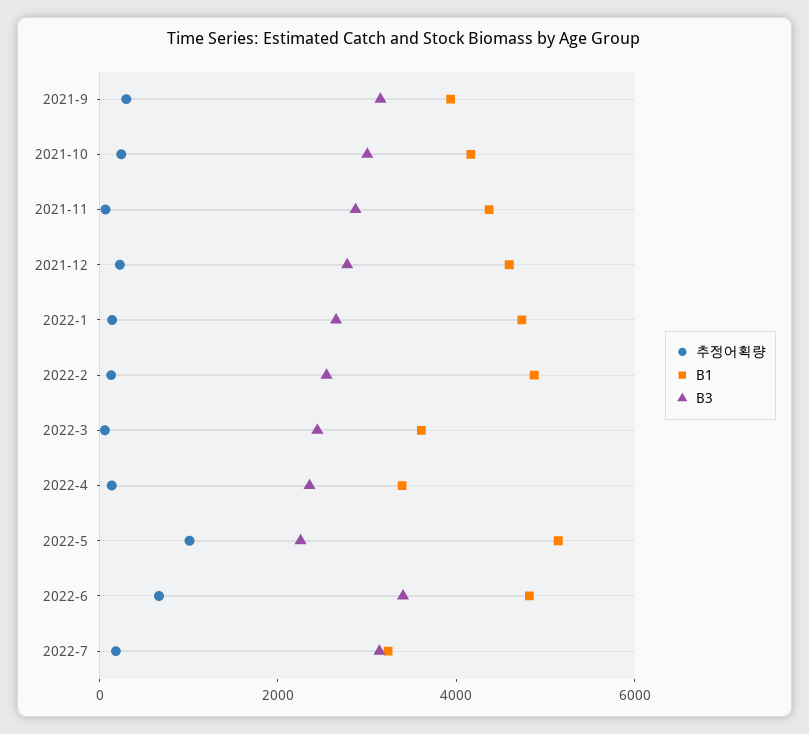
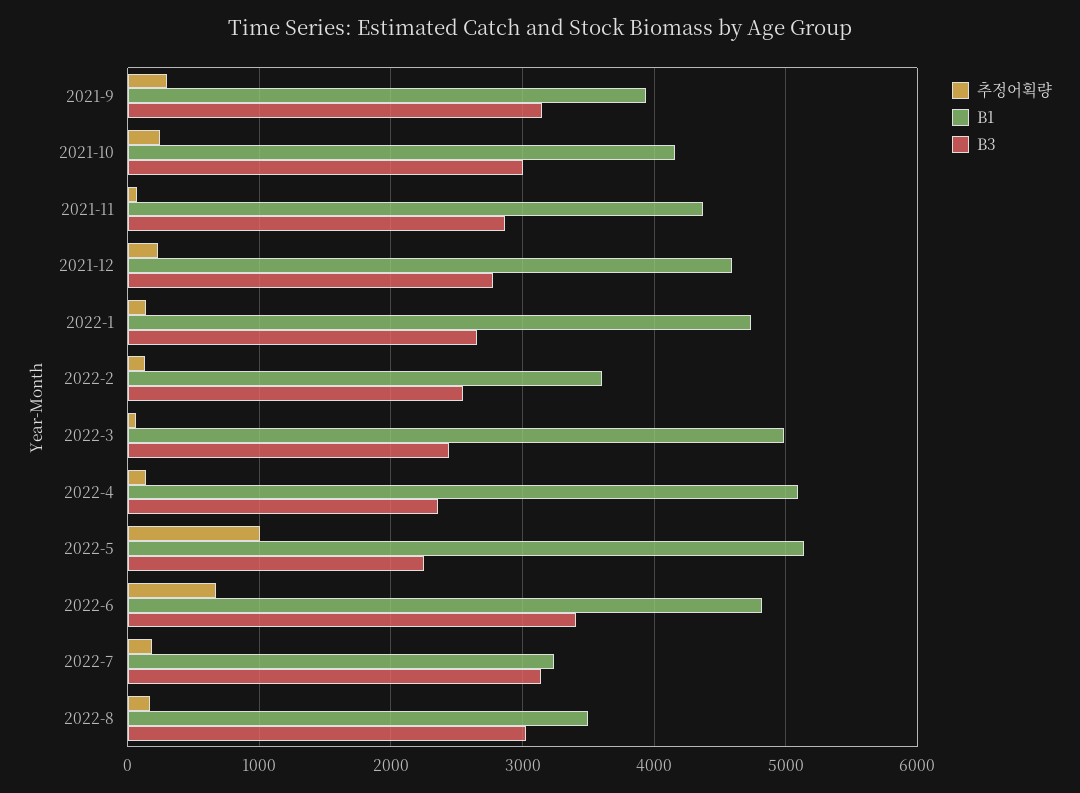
B1, 2022-2: 5000 -> 3600
B1, 2022-3: 3500 -> 5000
B1, 2022-4: 3500 -> 5100
추정어획량, 2022-8: none -> 200
B1, 2022-8: none -> 3500
B3, 2022-8: none -> 3000

